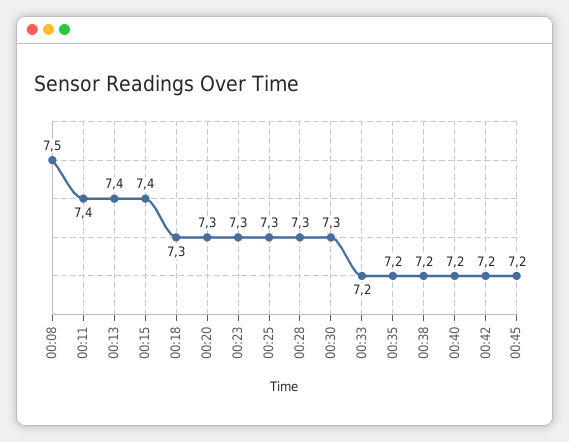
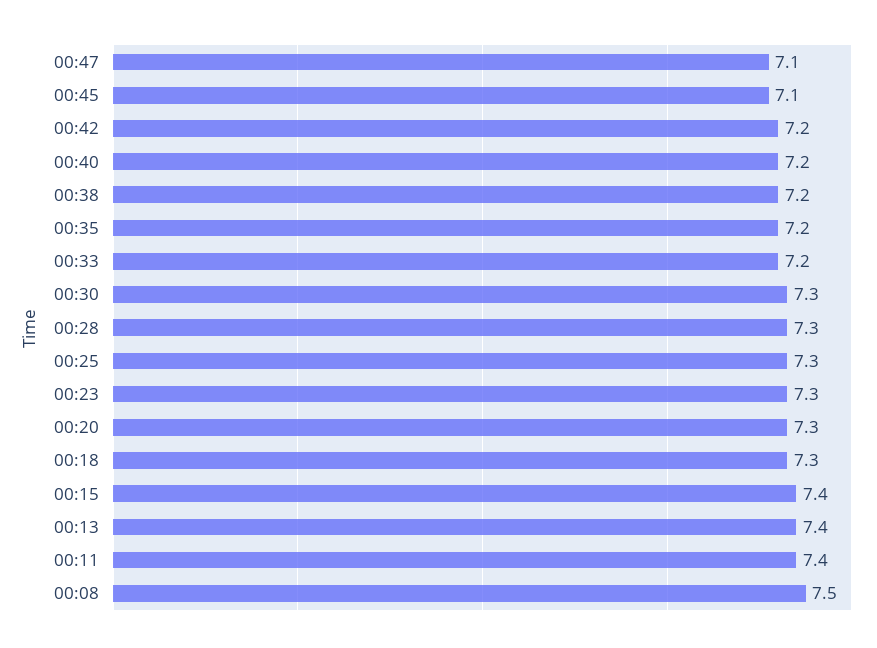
00:45: 7.2 -> 7.1
00:47: none -> 7.1

